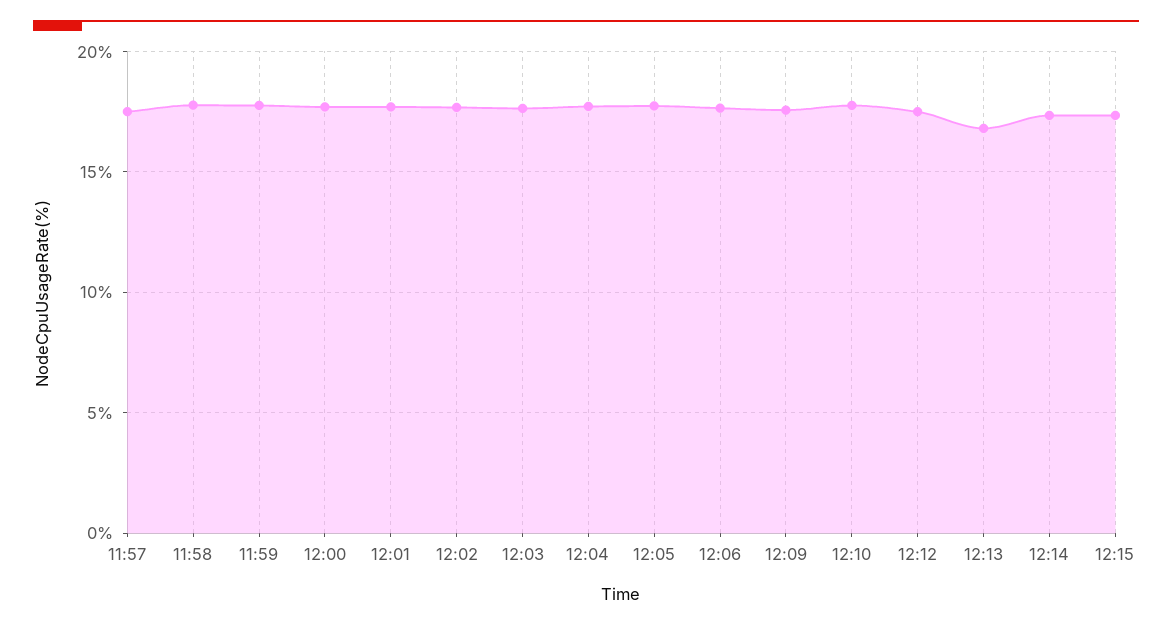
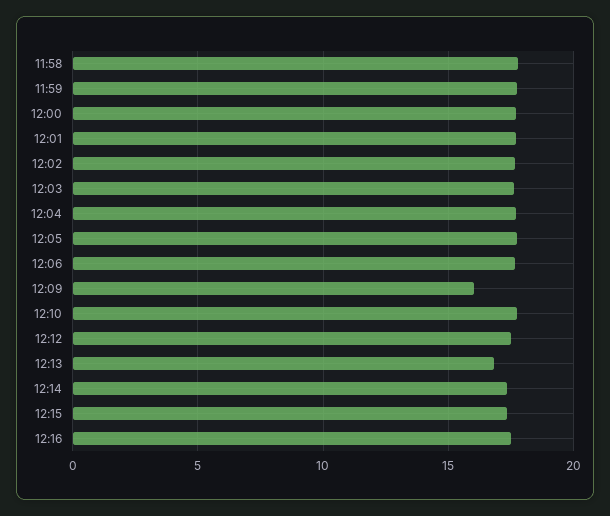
11:57: 17.5 -> none
12:09: 17.5 -> 16
12:16: none -> 17.5

